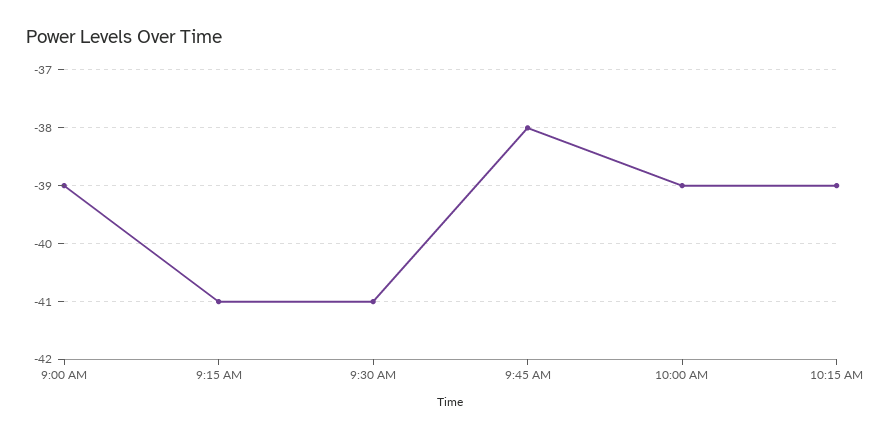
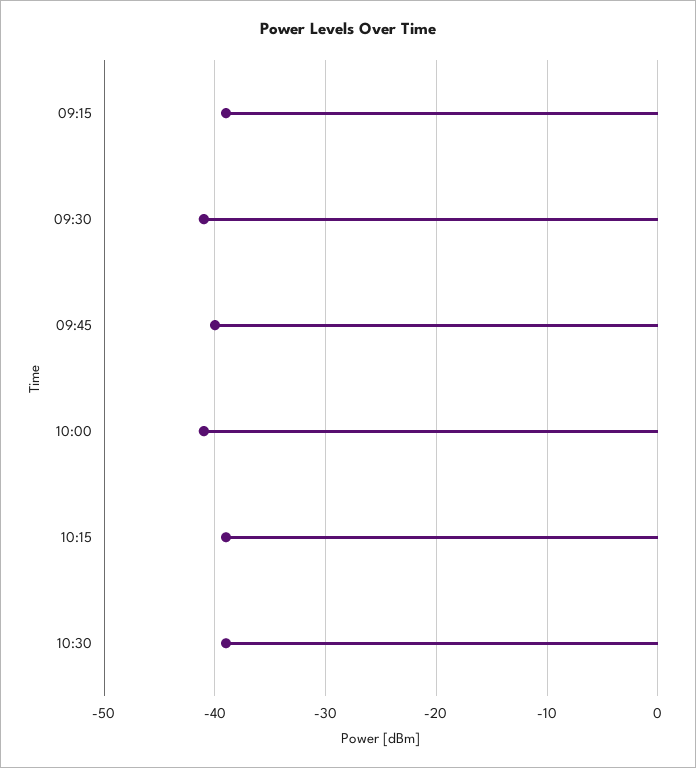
9:00 AM: -39 -> none
9:15 AM: -41 -> -39
9:45 AM: -38 -> -40
10:00 AM: -39 -> -41
10:30: none -> -39

